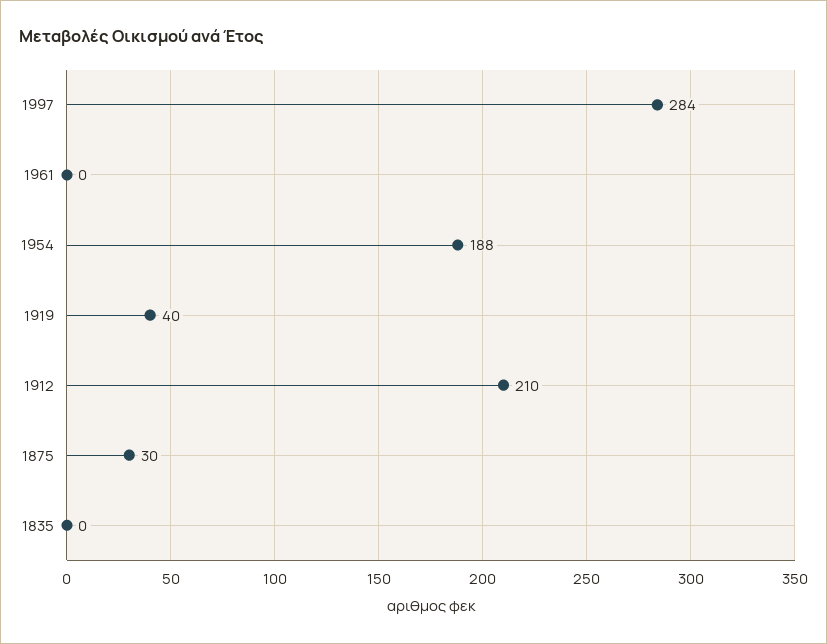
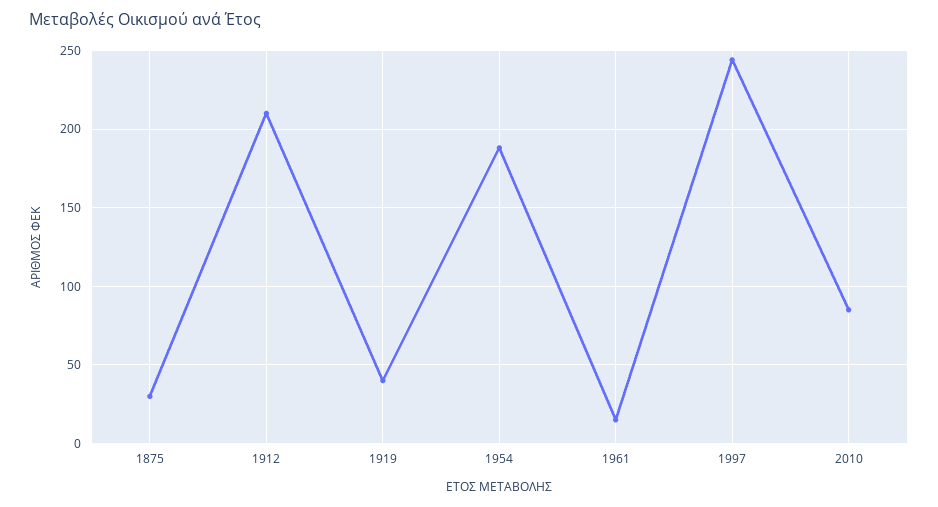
1997: 284 -> 245
1961: 0 -> 15
1835: 0 -> none
2010: none -> 85

